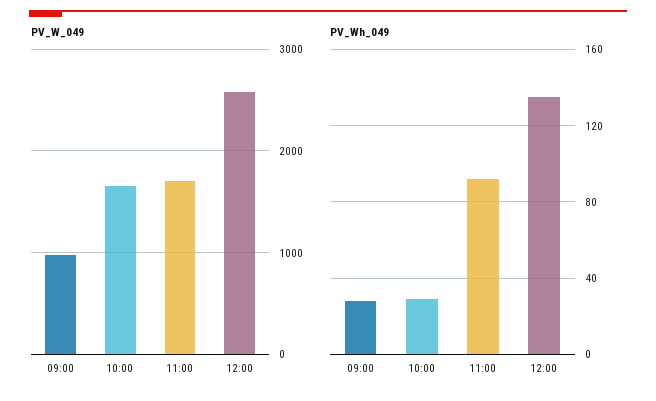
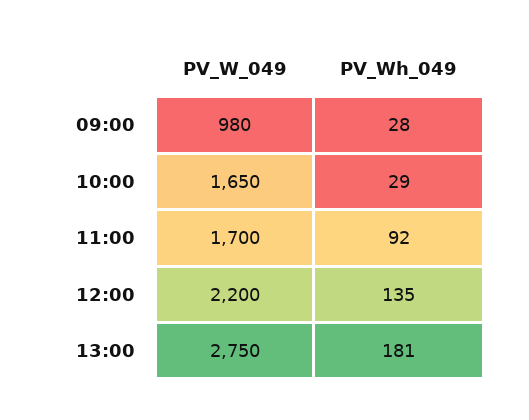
PV_W_049, 12:00: 2600 -> 2200
PV_W_049, 13:00: none -> 2750
PV_Wh_049, 13:00: none -> 181

